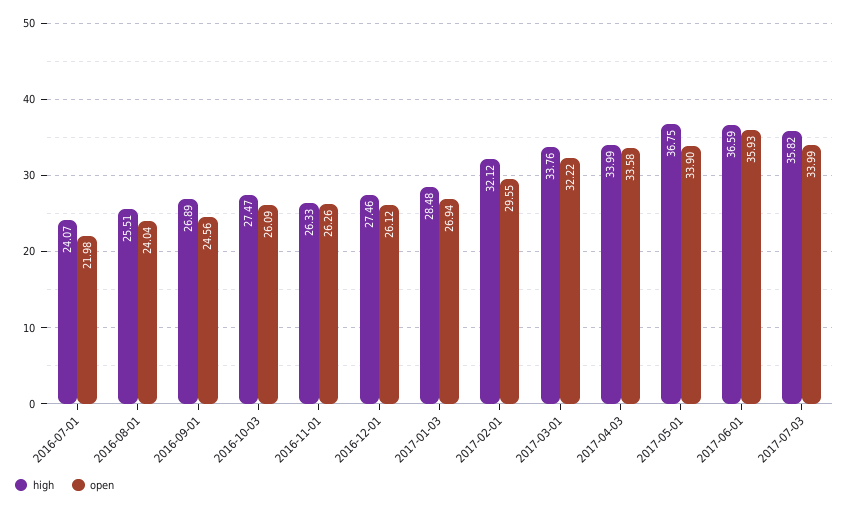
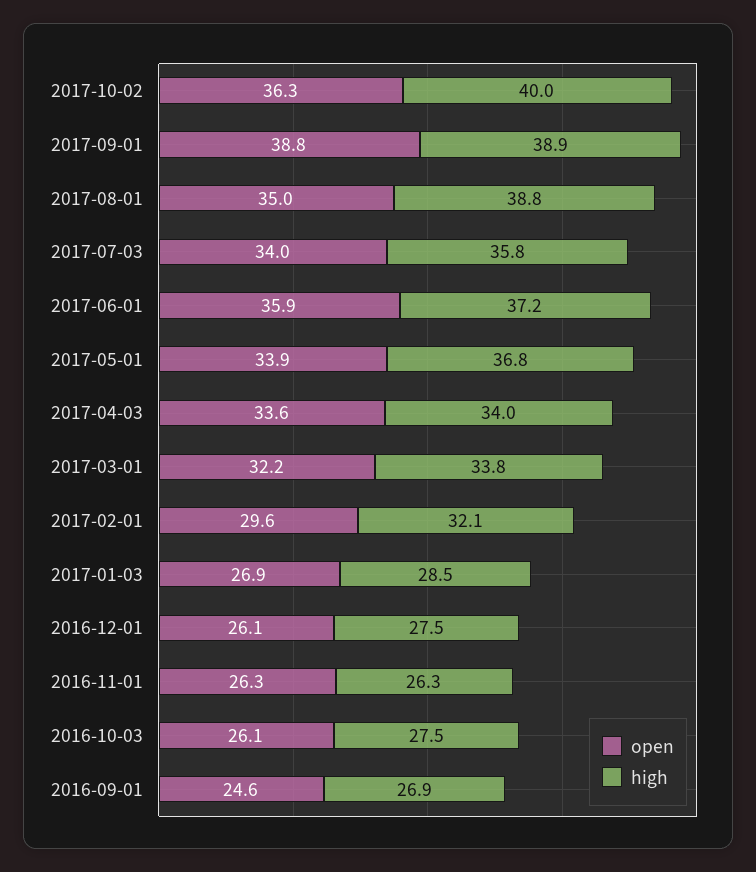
high, 2016-07-01: 24.07 -> none
open, 2016-07-01: 21.98 -> none
high, 2016-08-01: 25.51 -> none
open, 2016-08-01: 24.04 -> none
high, 2017-06-01: 36.59 -> 37.2
open, 2017-10-02: none -> 36.3
high, 2017-10-02: none -> 40
open, 2017-09-01: none -> 38.8
high, 2017-09-01: none -> 38.9
open, 2017-08-01: none -> 35
high, 2017-08-01: none -> 38.8

